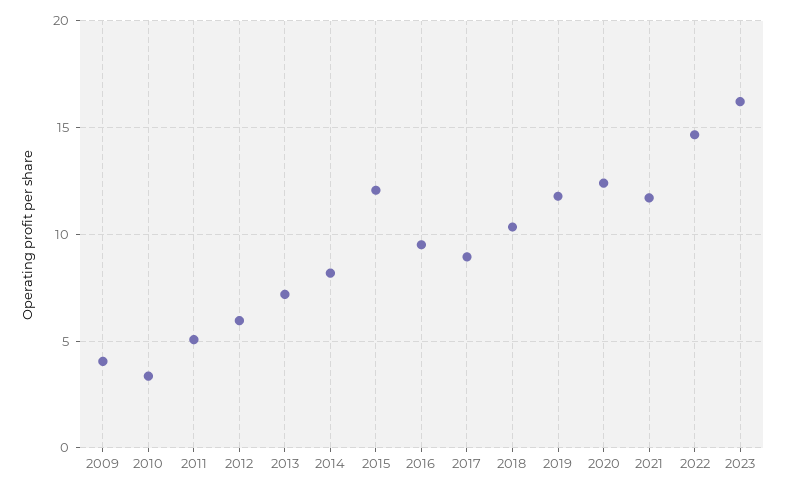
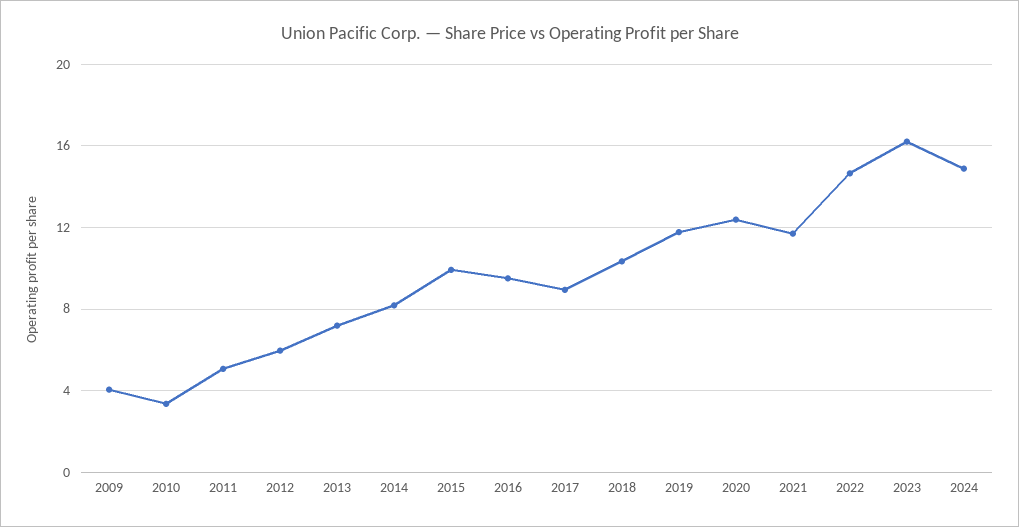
2015: 12 -> 10
2024: none -> 15

